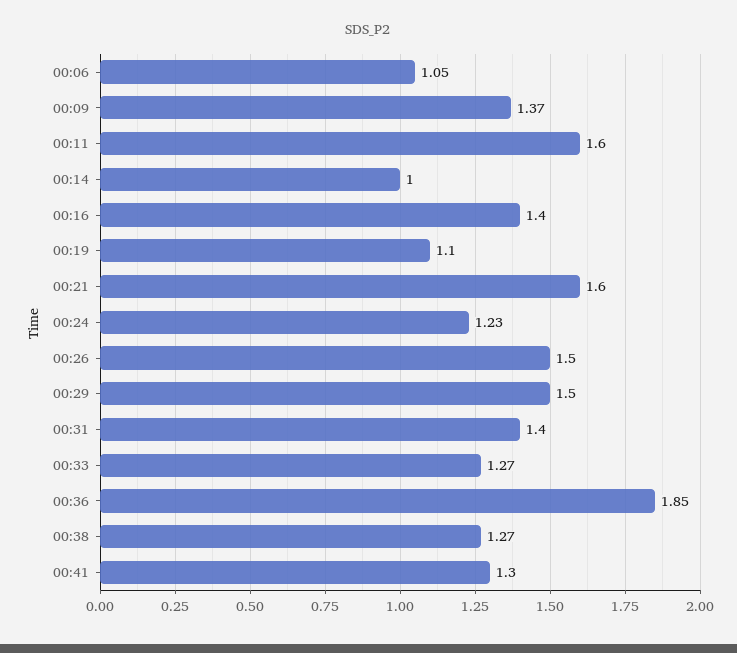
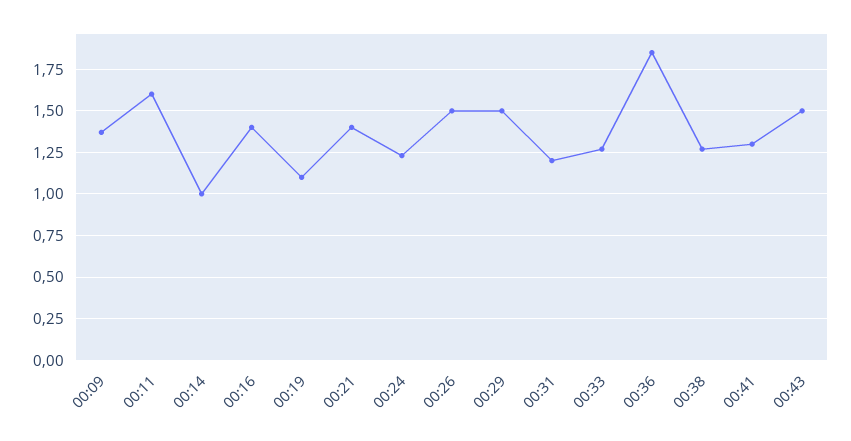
00:06: 1.05 -> none
00:21: 1.6 -> 1.4
00:31: 1.4 -> 1.2
00:43: none -> 1.5

